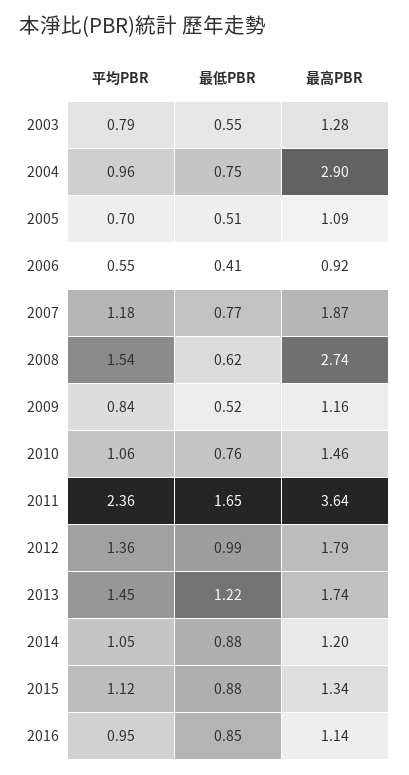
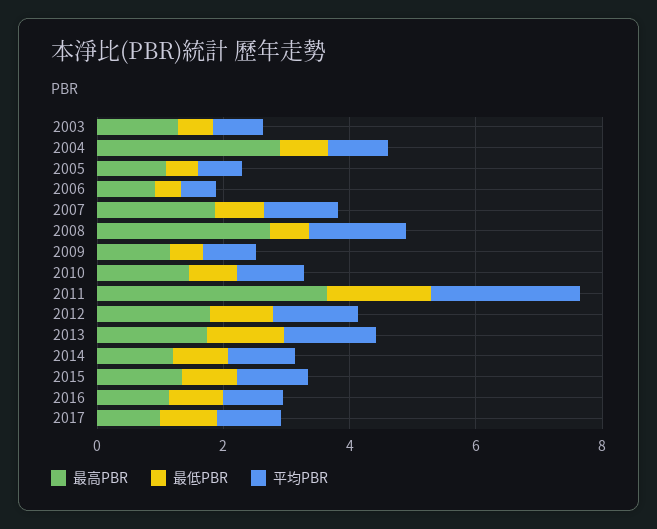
最高PBR, 2017: none -> 1
最低PBR, 2017: none -> 1
平均PBR, 2017: none -> 1

